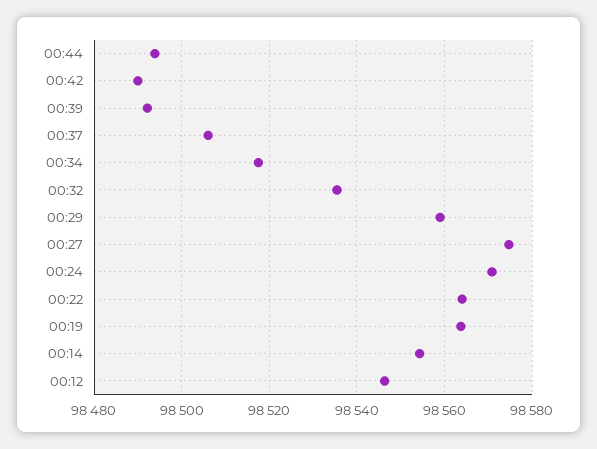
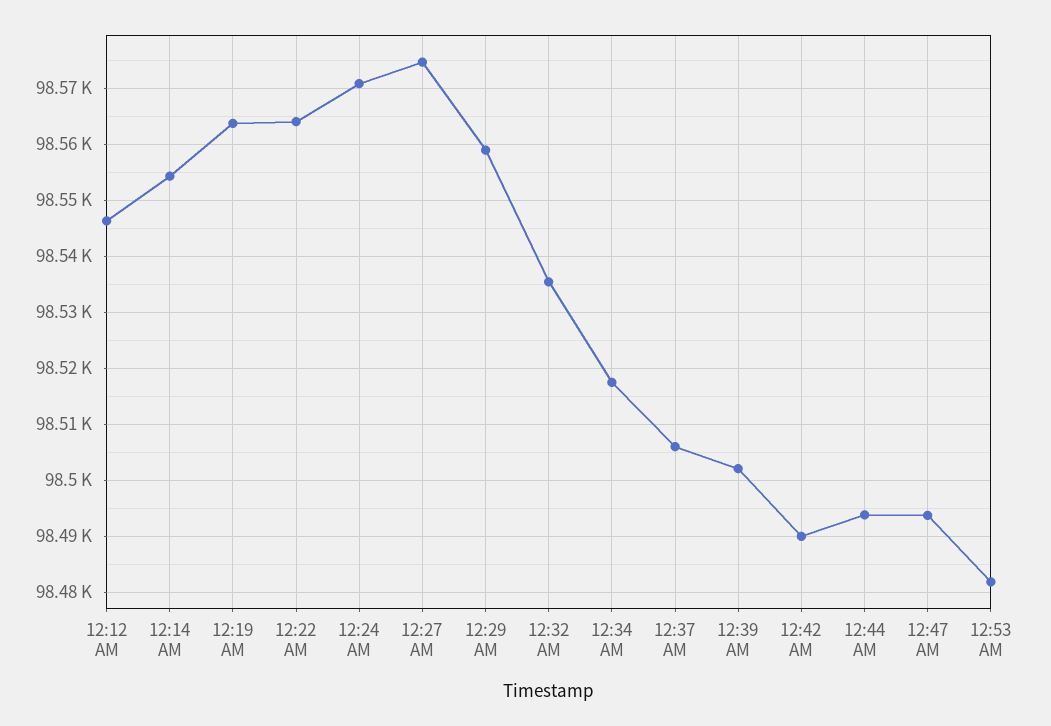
00:39: 98492 -> 98502
12:47 AM: none -> 98494
12:53 AM: none -> 98482

